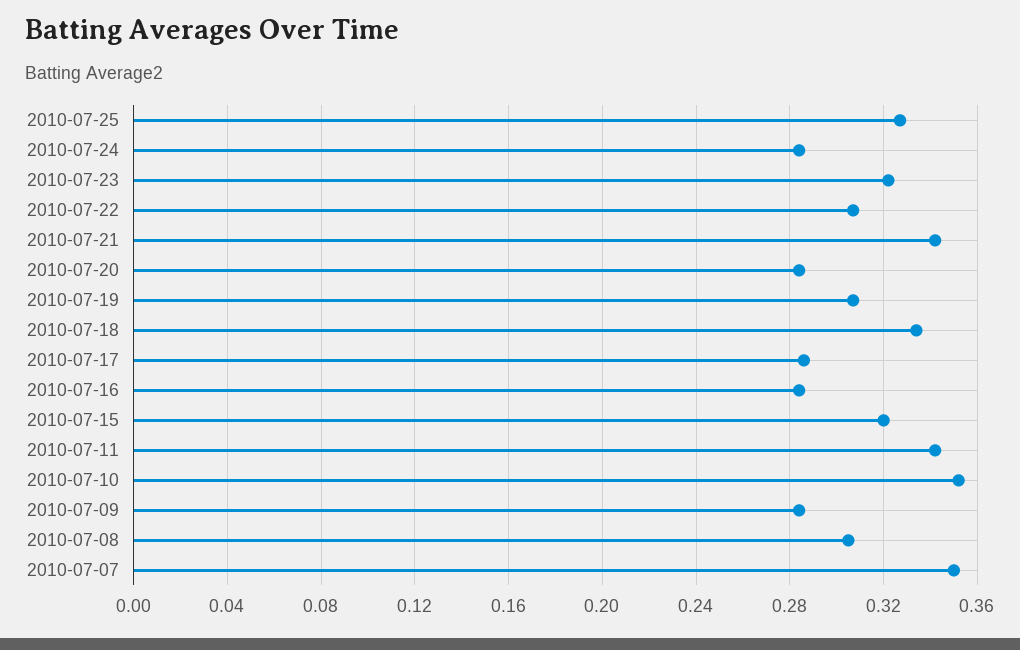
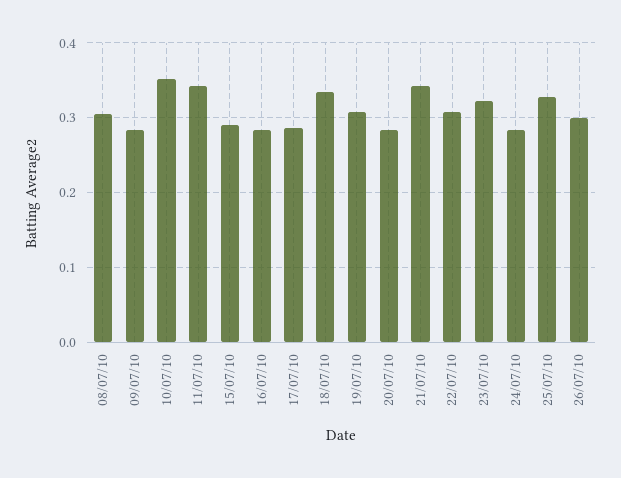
2010-07-15: 0.32 -> 0.29
2010-07-07: 0.35 -> none
26/07/10: none -> 0.3

